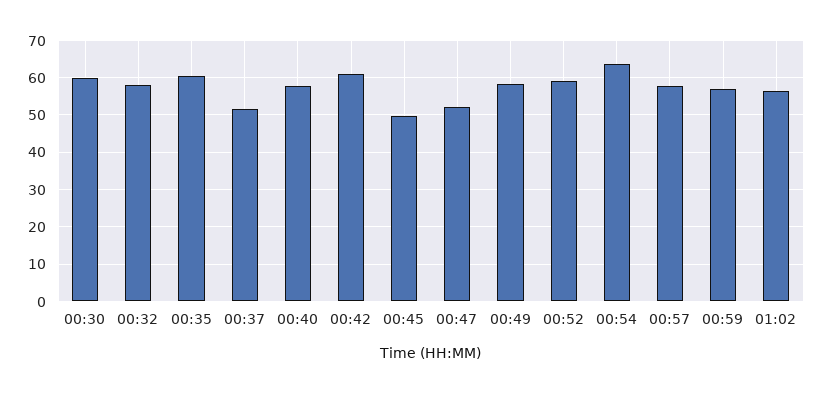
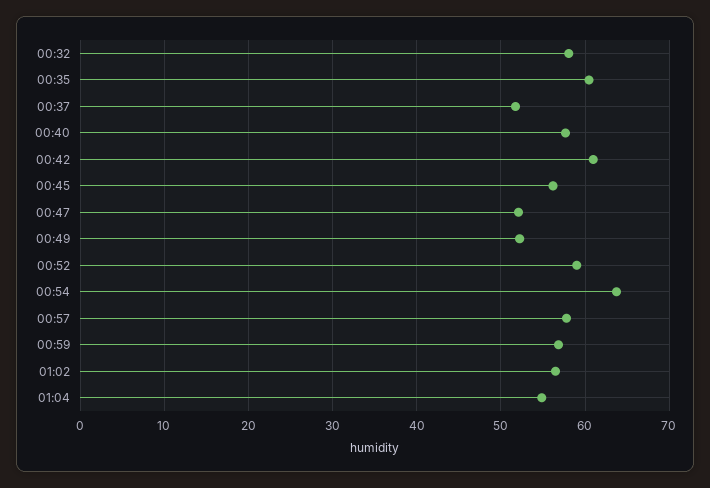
00:30: 60 -> none
00:45: 50 -> 56
00:49: 58 -> 52
01:04: none -> 55

